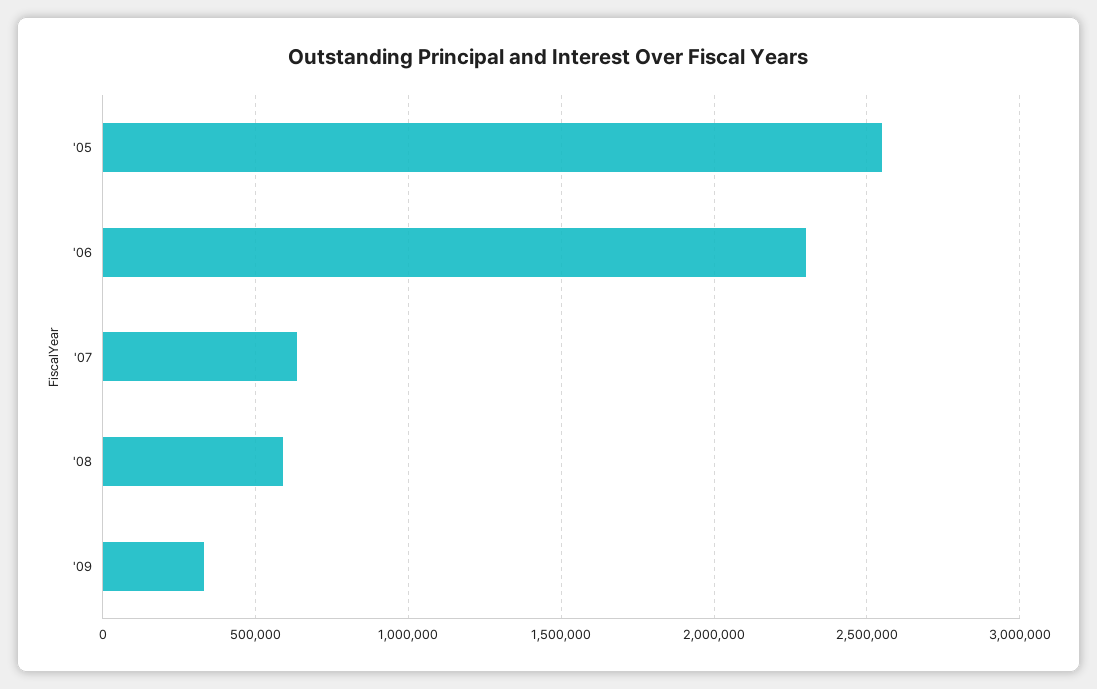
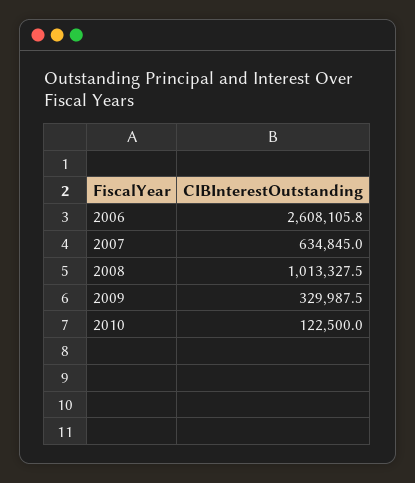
'05: 2550000 -> none
'06: 2300000 -> 2608105.8
'08: 600000 -> 1013327.5
2010: none -> 122500

